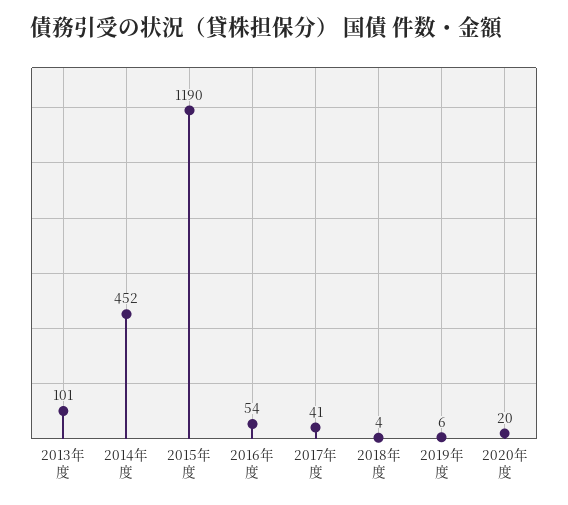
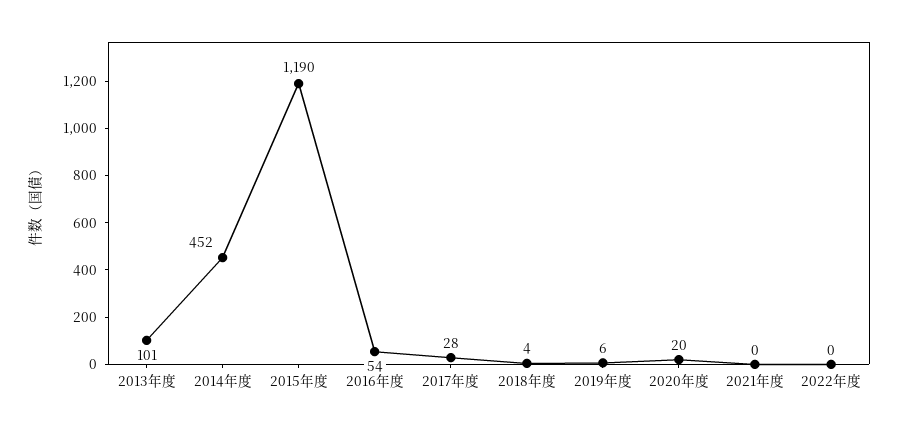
2017年度: 41 -> 28
2021年度: none -> 0
2022年度: none -> 0

